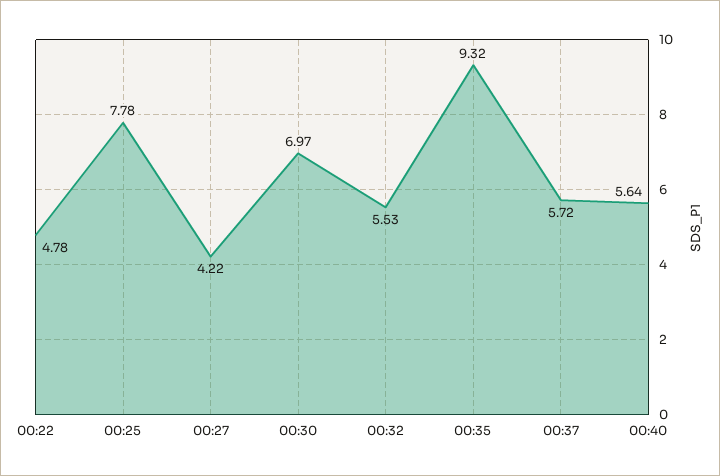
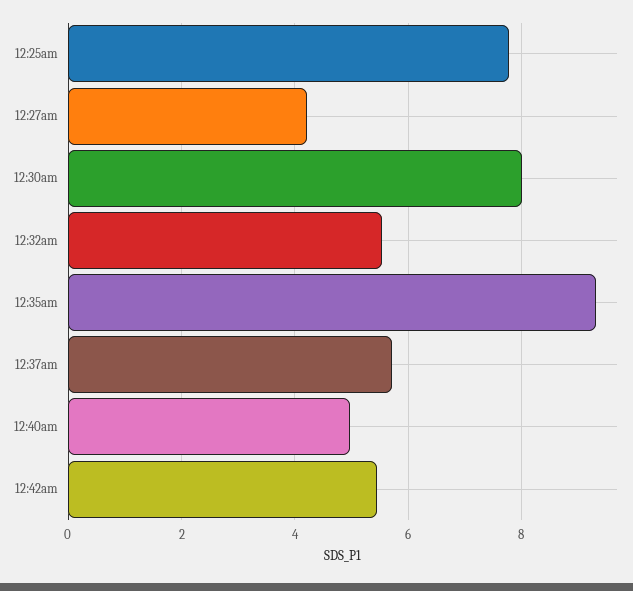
00:22: 4.78 -> none
00:30: 6.97 -> 8
00:40: 5.64 -> 5
12:42am: none -> 5.4

